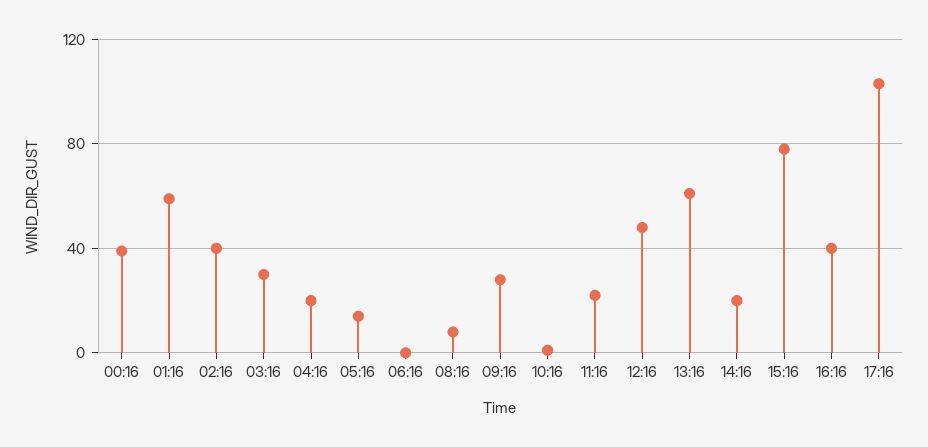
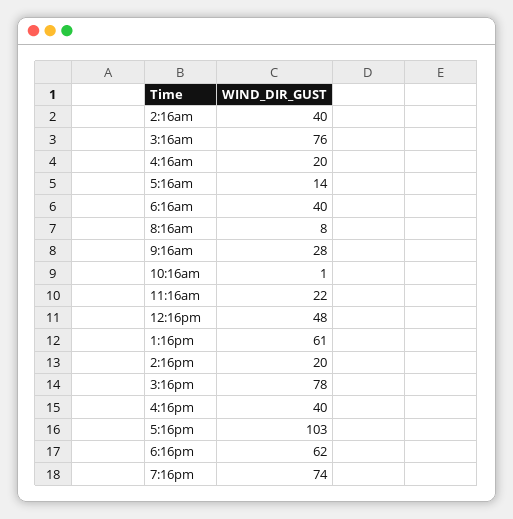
00:16: 40 -> none
01:16: 60 -> none
03:16: 30 -> 76
06:16: 0 -> 40
6:16pm: none -> 62
7:16pm: none -> 74

